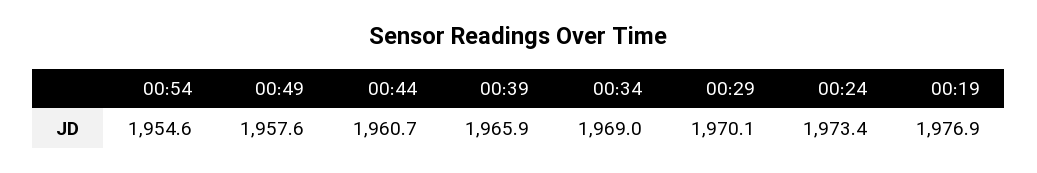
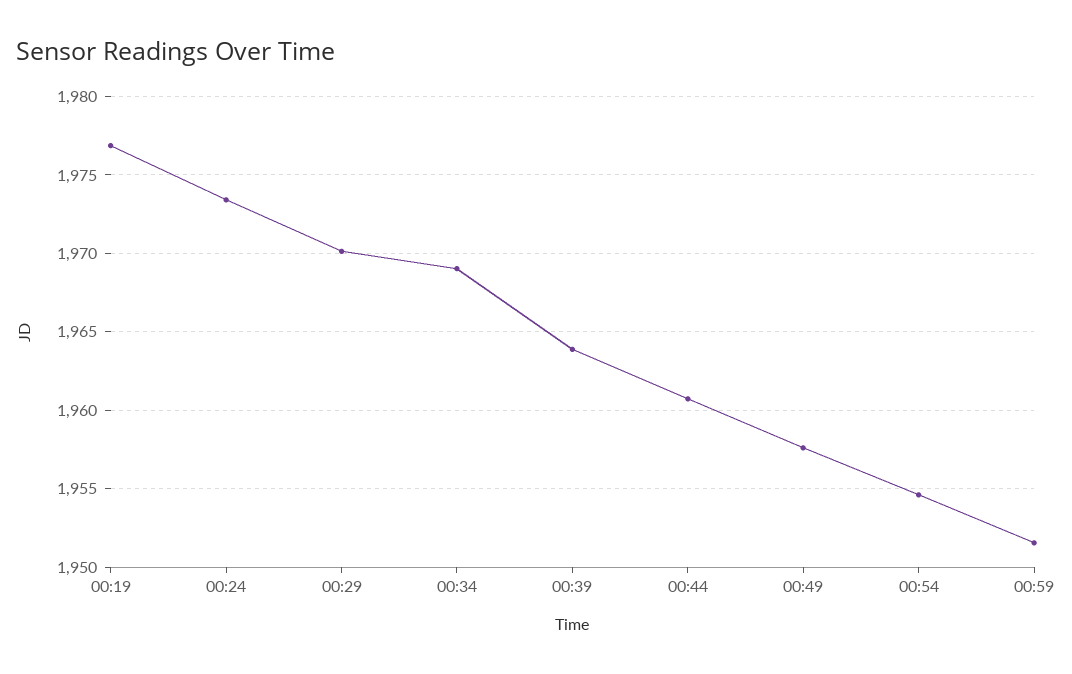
00:39: 1965.9 -> 1964
00:59: none -> 1951.5

